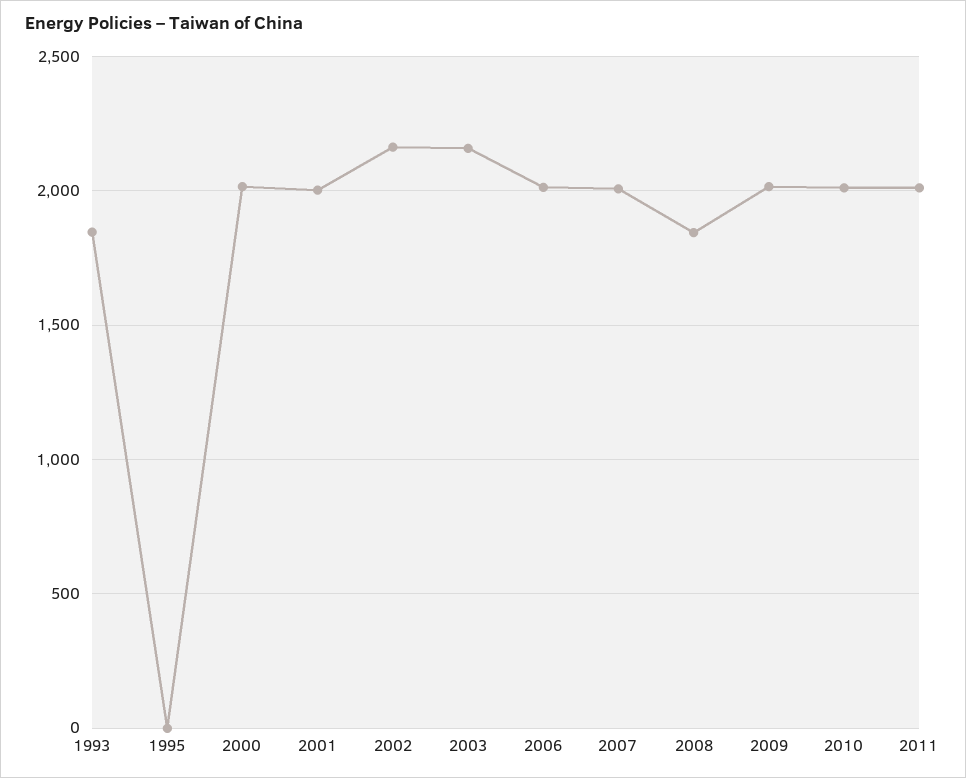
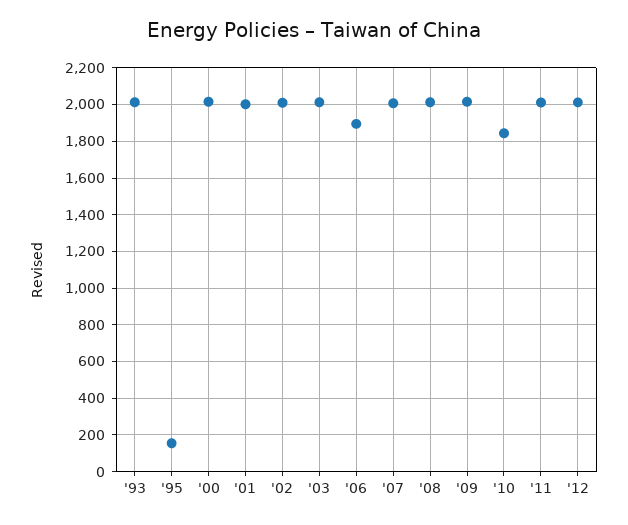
1993: 1850 -> 2000
1995: 0 -> 150
2002: 2150 -> 2000
2003: 2150 -> 2000
2006: 2000 -> 1900
2008: 1850 -> 2000
2010: 2000 -> 1850
'12: none -> 2000

